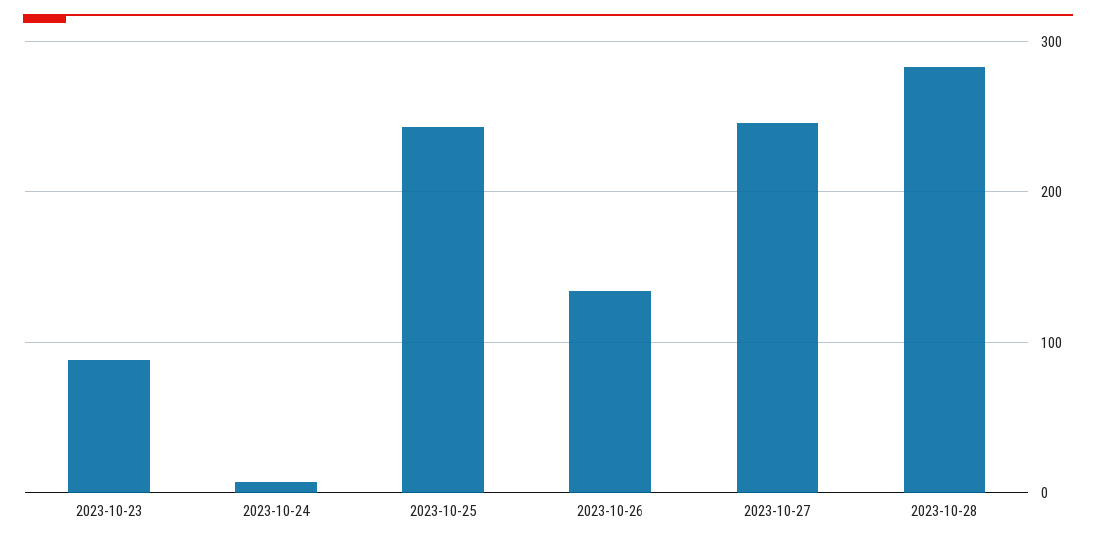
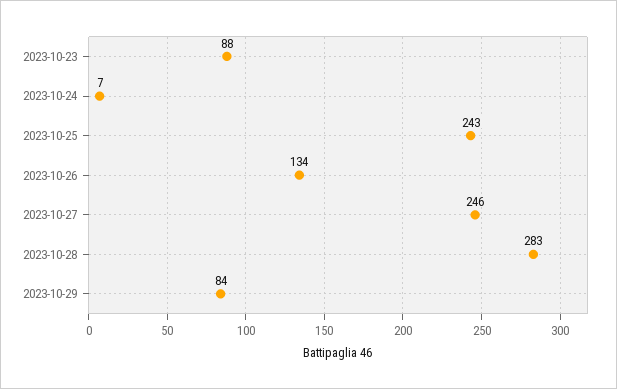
2023-10-29: none -> 84

